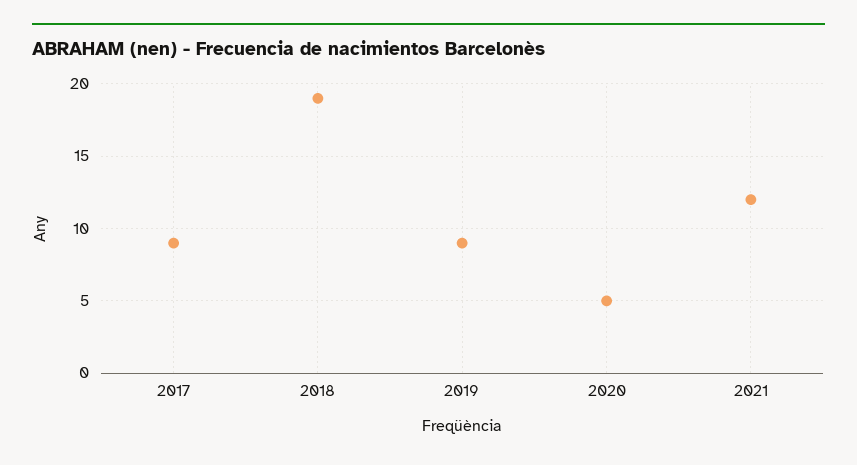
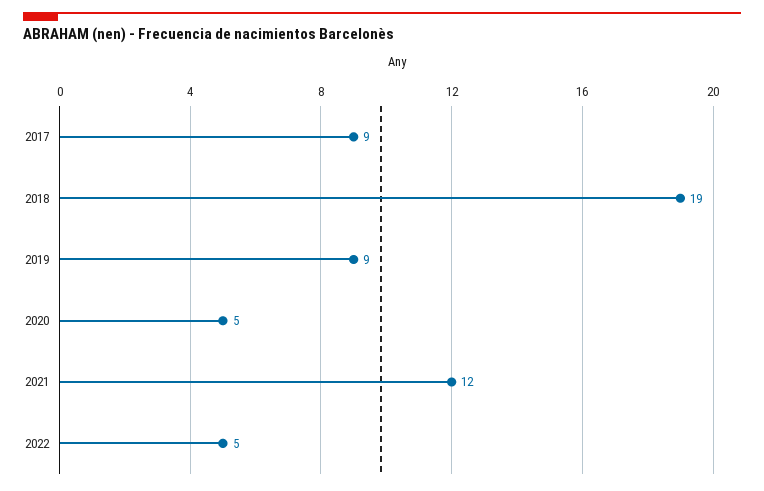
2022: none -> 5

